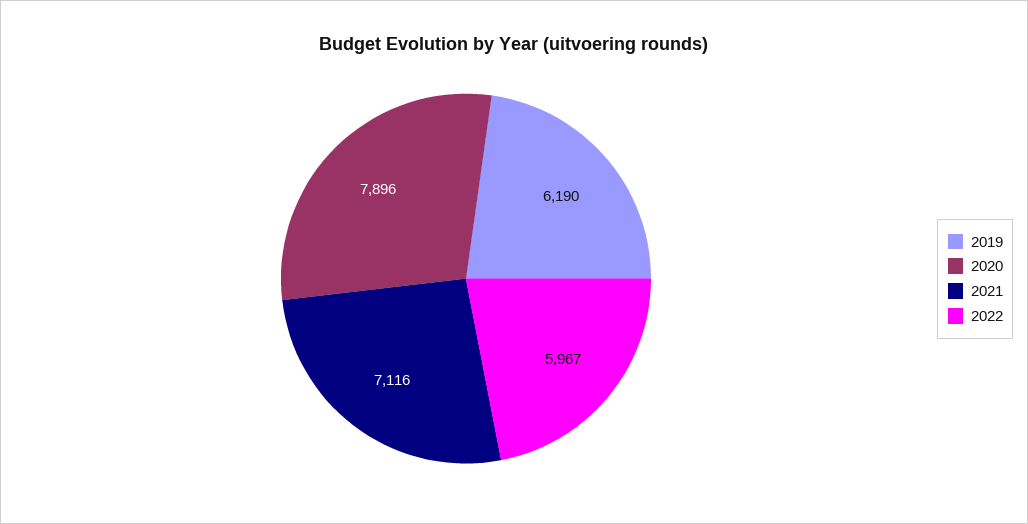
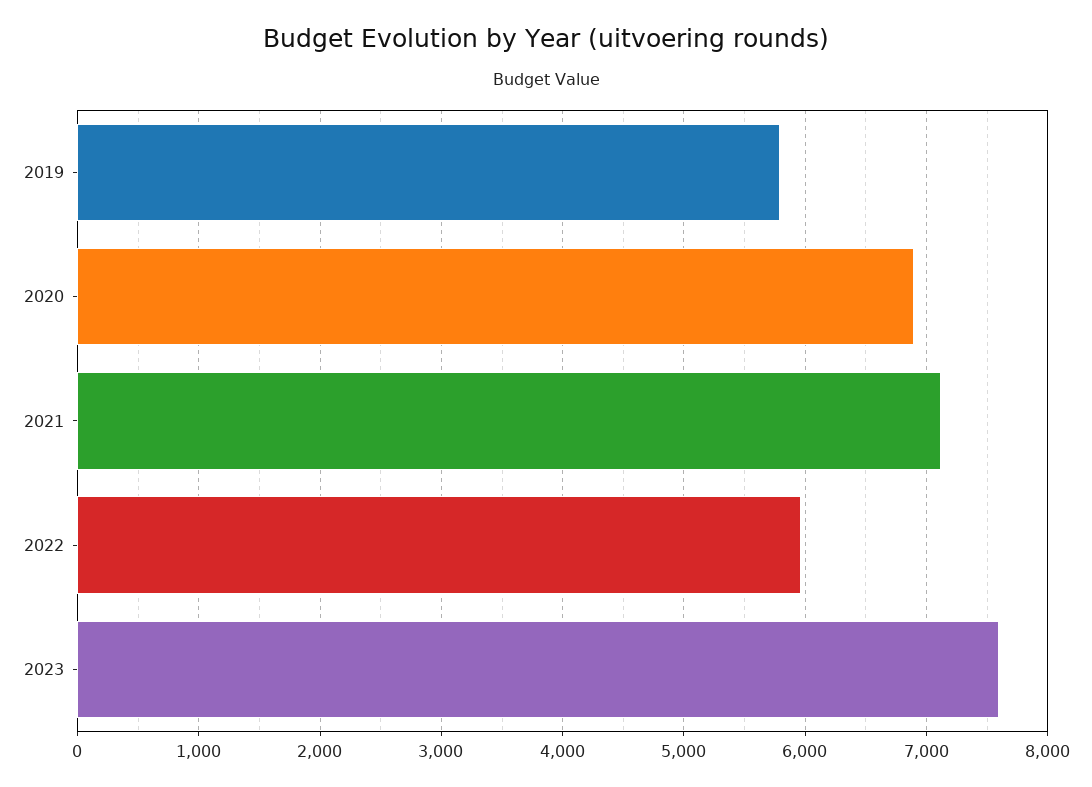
2019: 6190 -> 5800
2020: 7896 -> 6900
2023: none -> 7600

